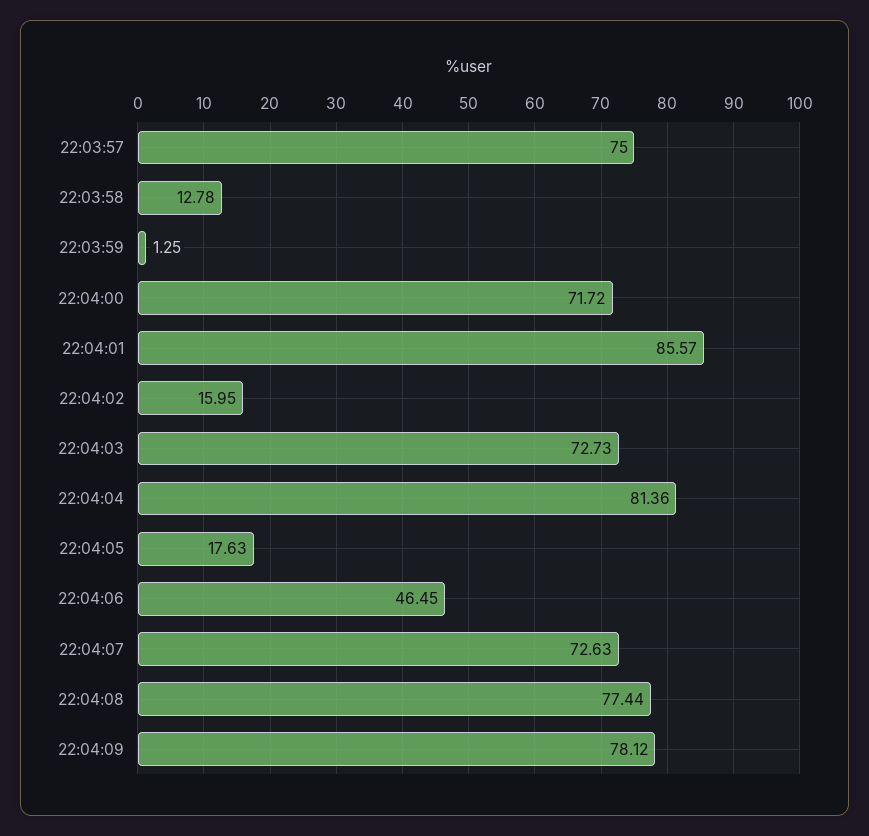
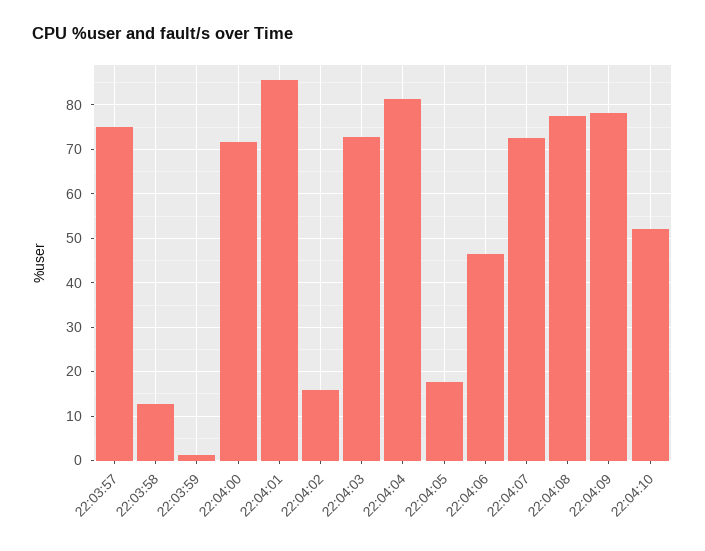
22:04:10: none -> 52

